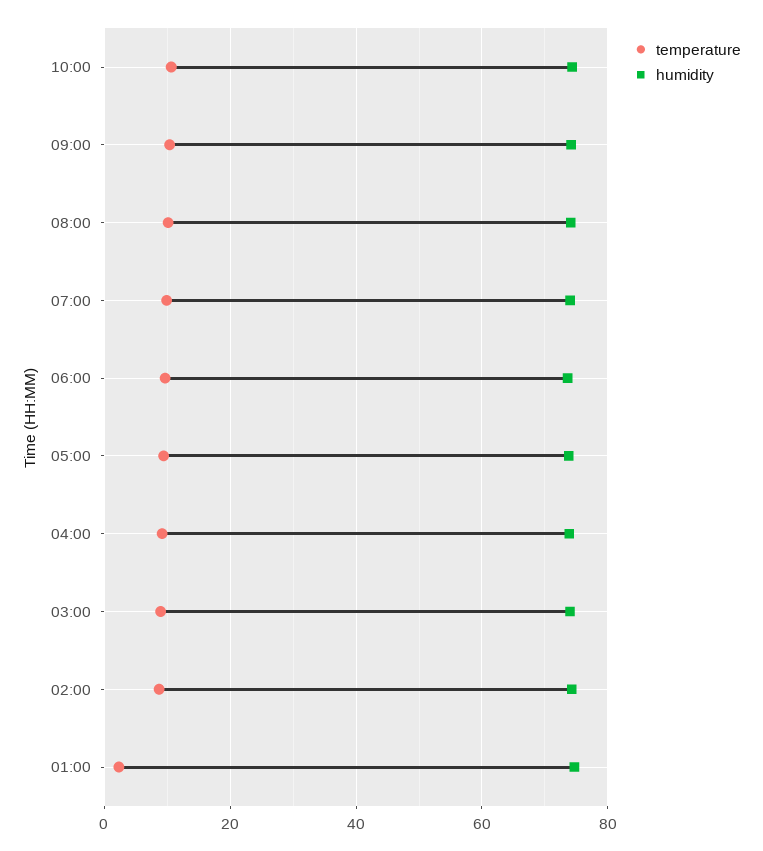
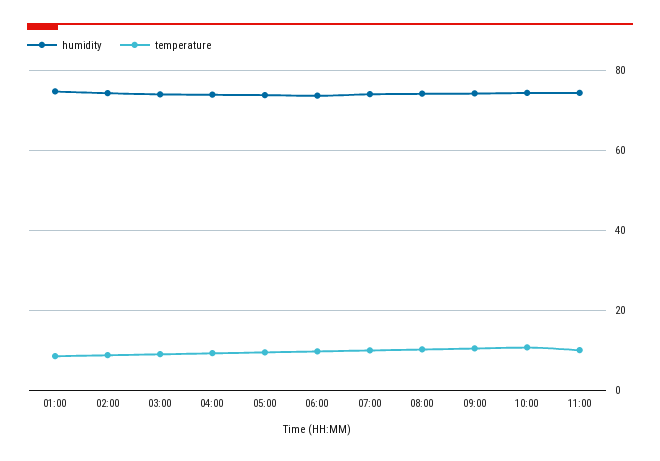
temperature, 01:00: 2 -> 8
humidity, 11:00: none -> 74
temperature, 11:00: none -> 10

